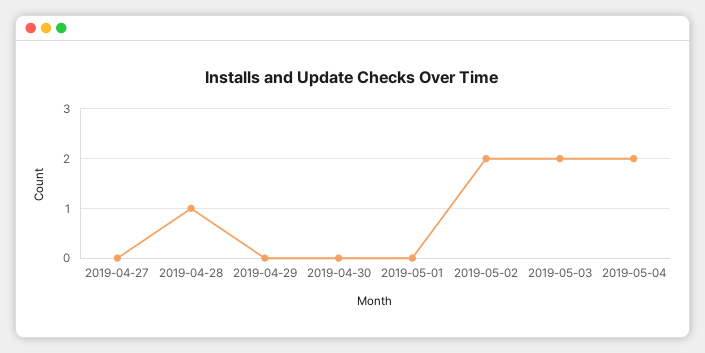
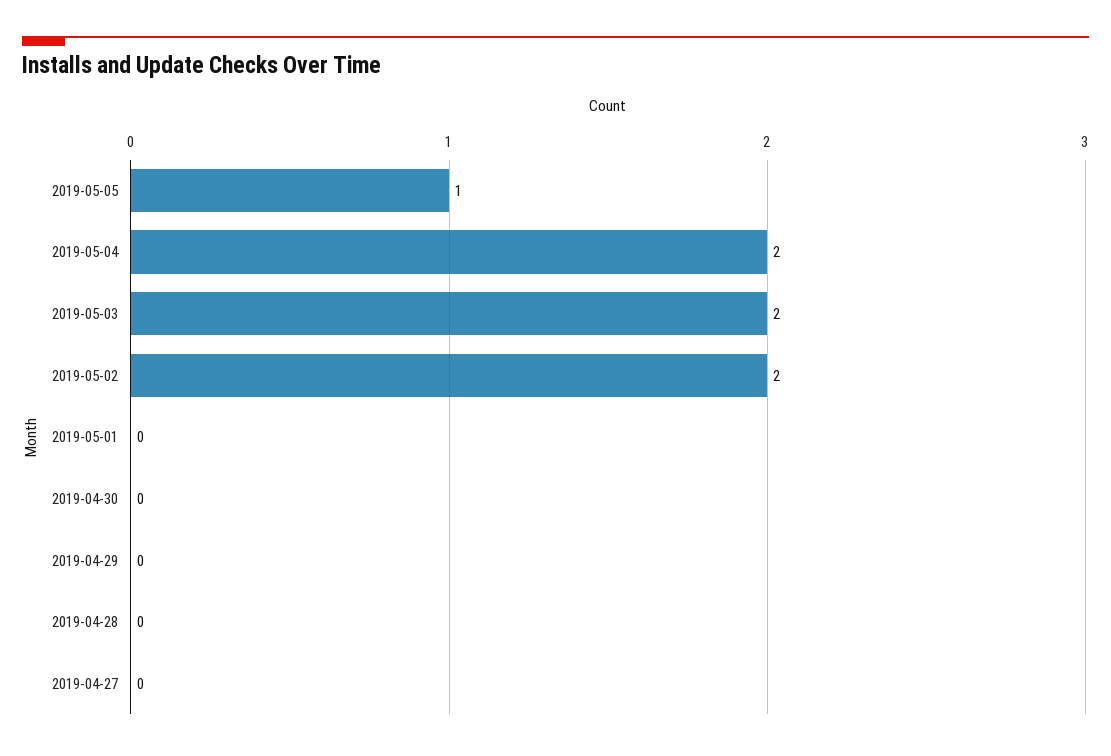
2019-04-28: 1 -> 0
2019-05-05: none -> 1

